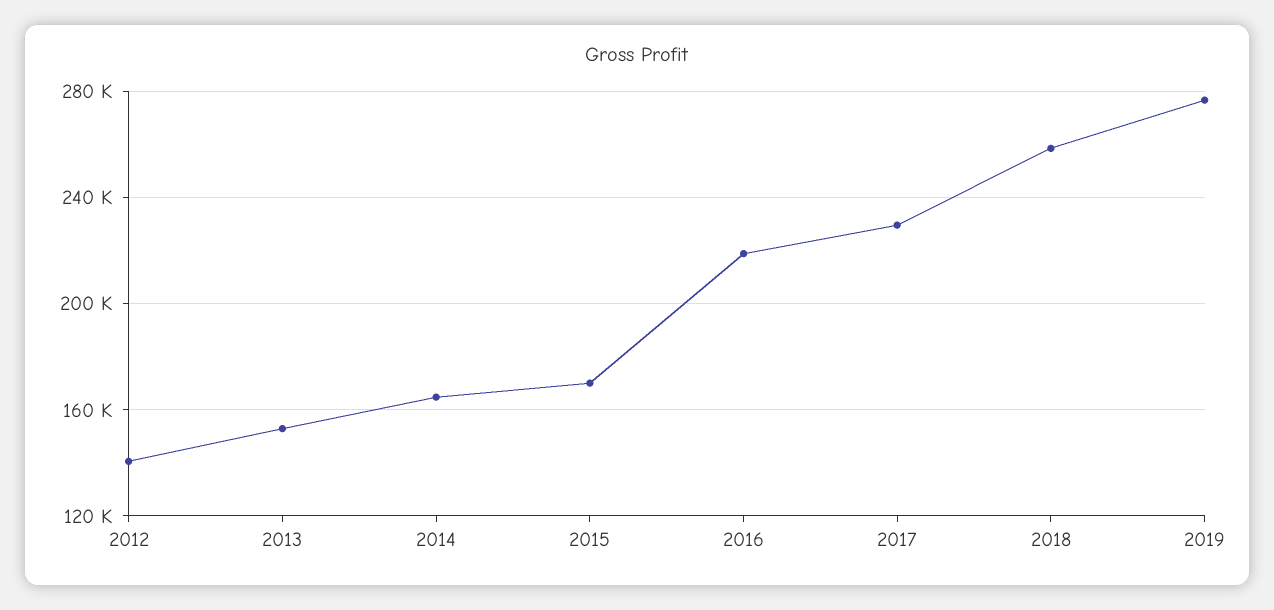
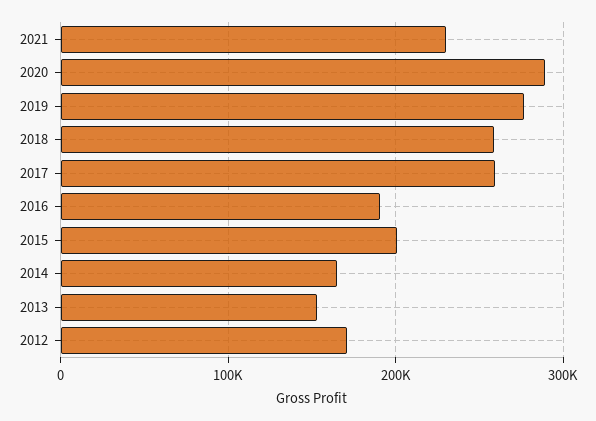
2012: 140000 -> 170000
2015: 170000 -> 200000
2016: 220000 -> 190000
2017: 230000 -> 260000
2021: none -> 230000
2020: none -> 290000

